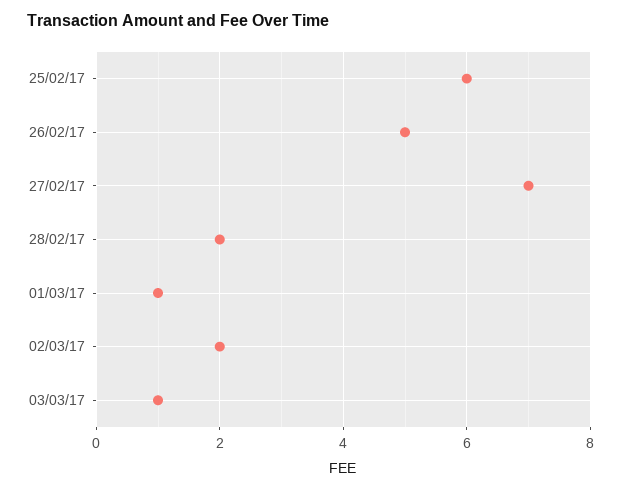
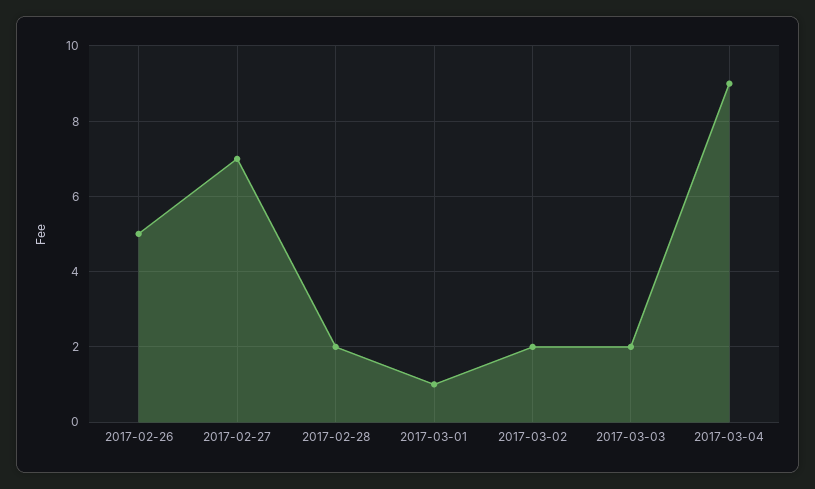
25/02/17: 6 -> none
03/03/17: 1 -> 2
2017-03-04: none -> 9

